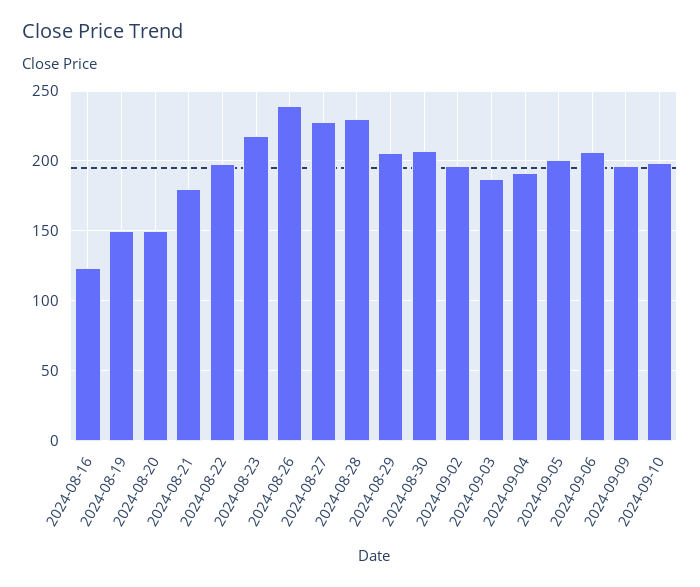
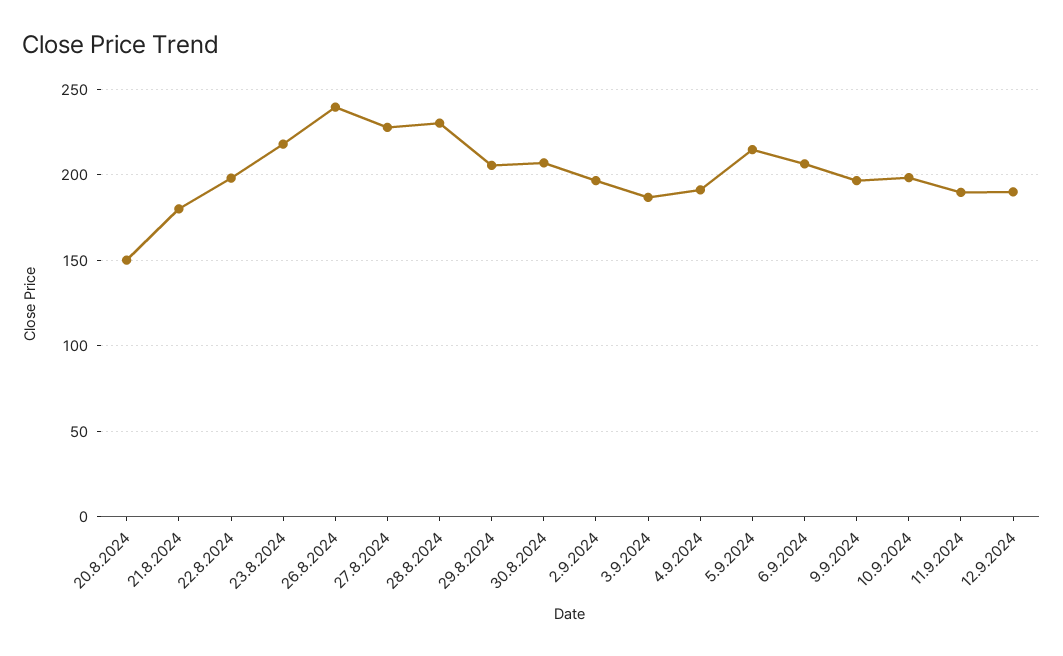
2024-08-16: 125 -> none
2024-08-19: 150 -> none
2024-09-05: 200 -> 215
11.9.2024: none -> 190
12.9.2024: none -> 190

